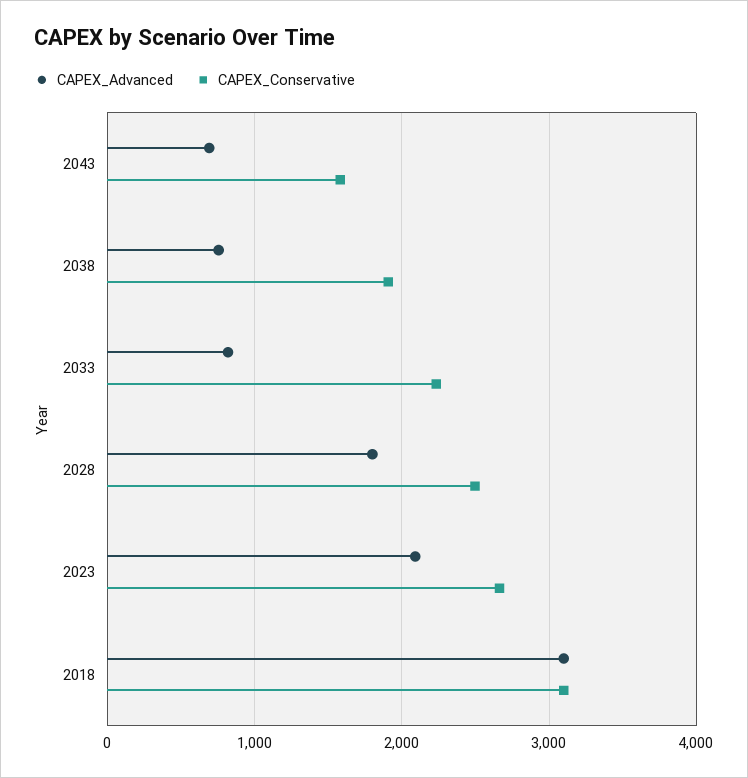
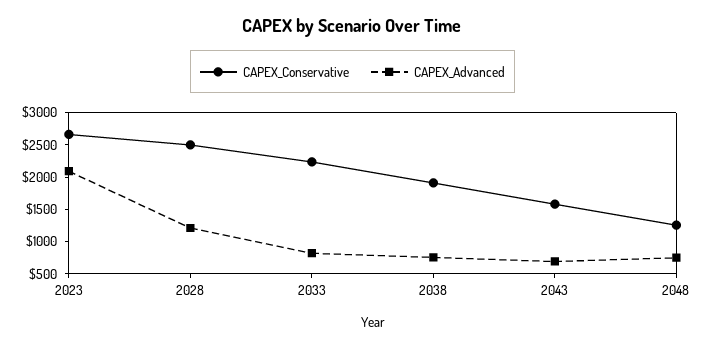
CAPEX_Advanced, 2028: 1800 -> 1250
CAPEX_Advanced, 2018: 3100 -> none
CAPEX_Conservative, 2018: 3100 -> none
CAPEX_Conservative, 2048: none -> 1250
CAPEX_Advanced, 2048: none -> 750

